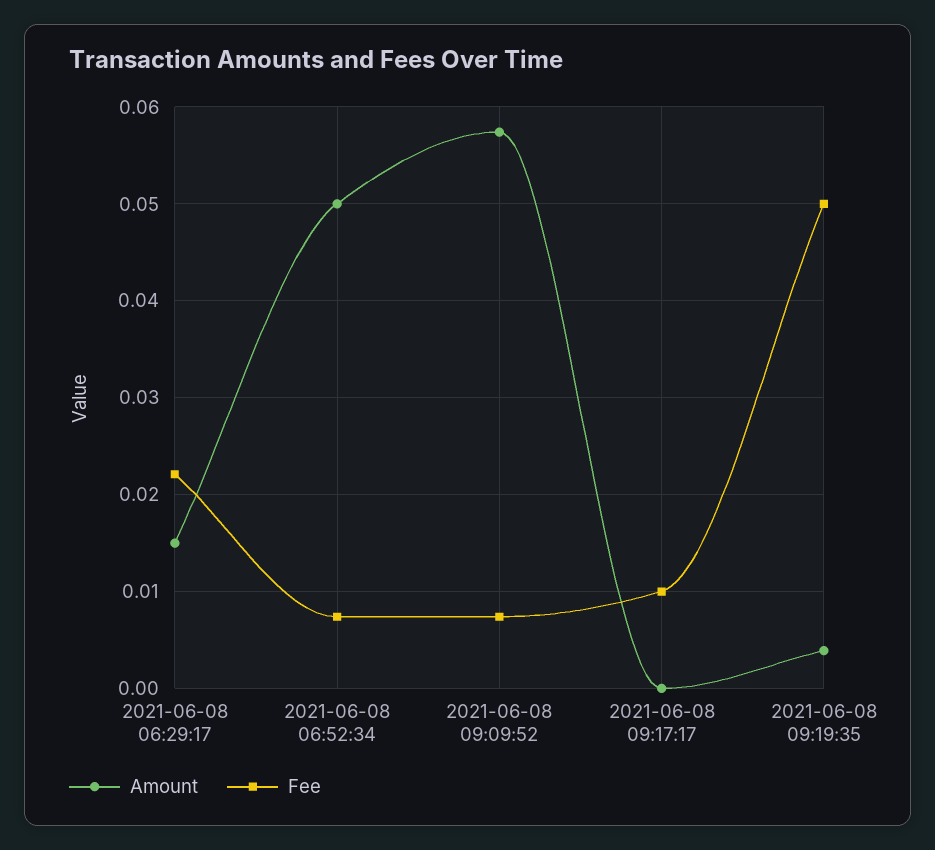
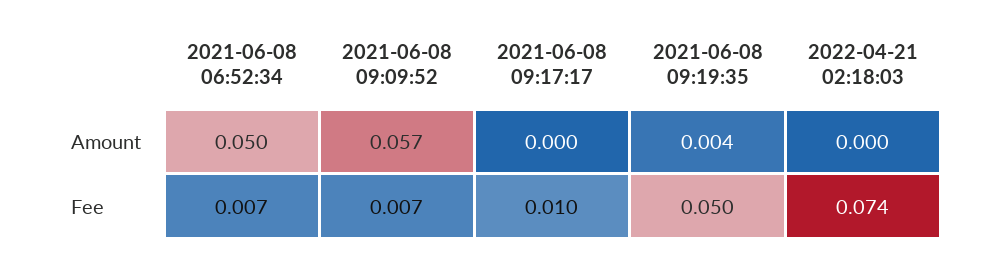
Amount, 2021-06-08 06:29:17: 0.015 -> none
Fee, 2021-06-08 06:29:17: 0.022 -> none
Amount, 2022-04-21 02:18:03: none -> 0
Fee, 2022-04-21 02:18:03: none -> 0.074

